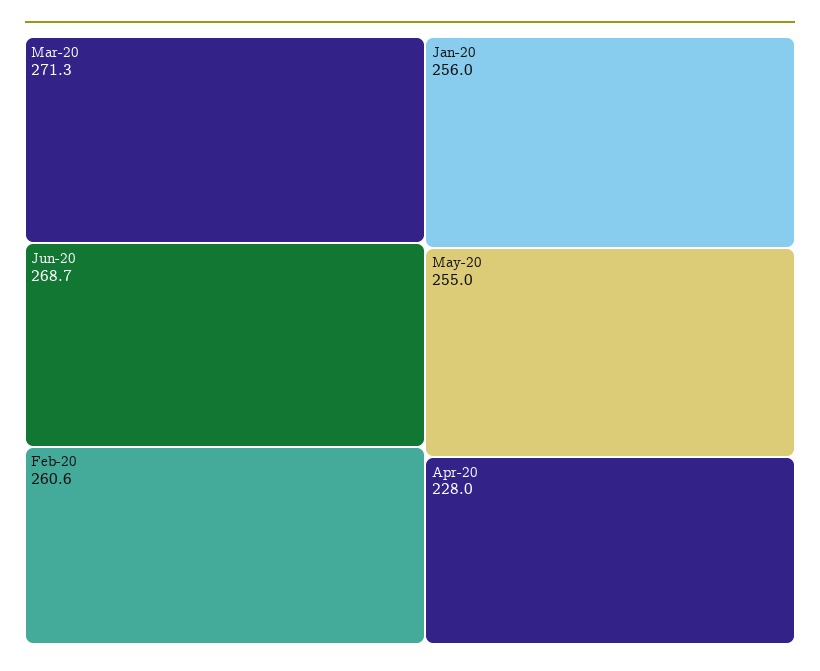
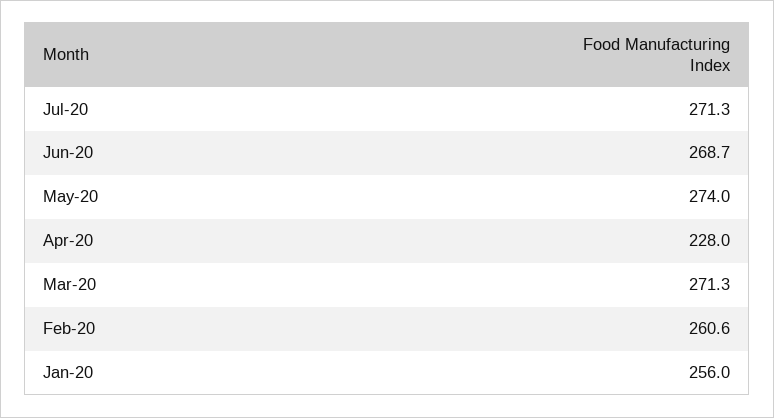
May-20: 255 -> 274
Jul-20: none -> 271.3

